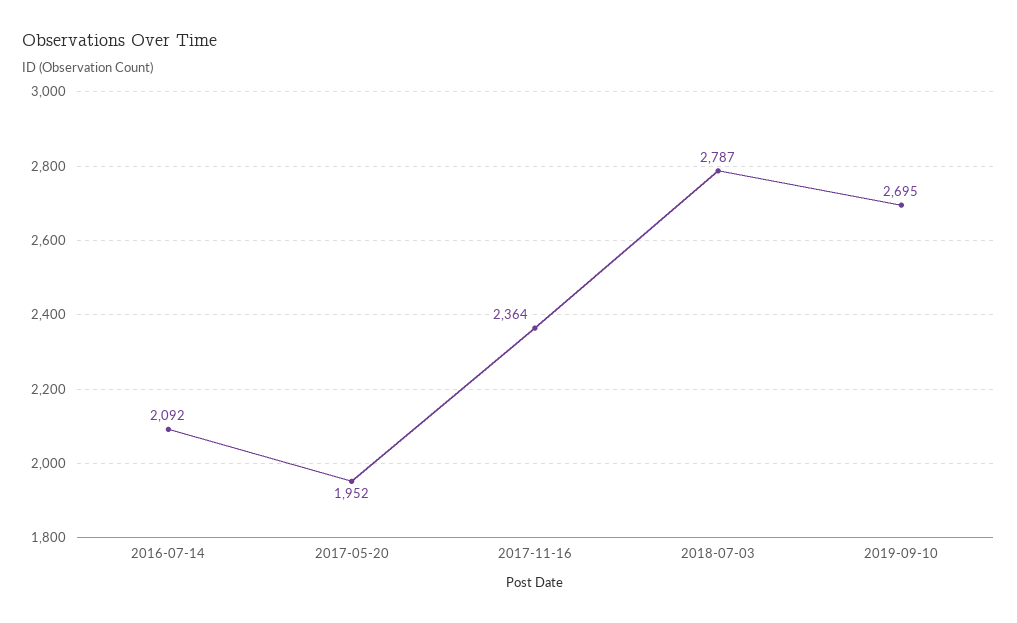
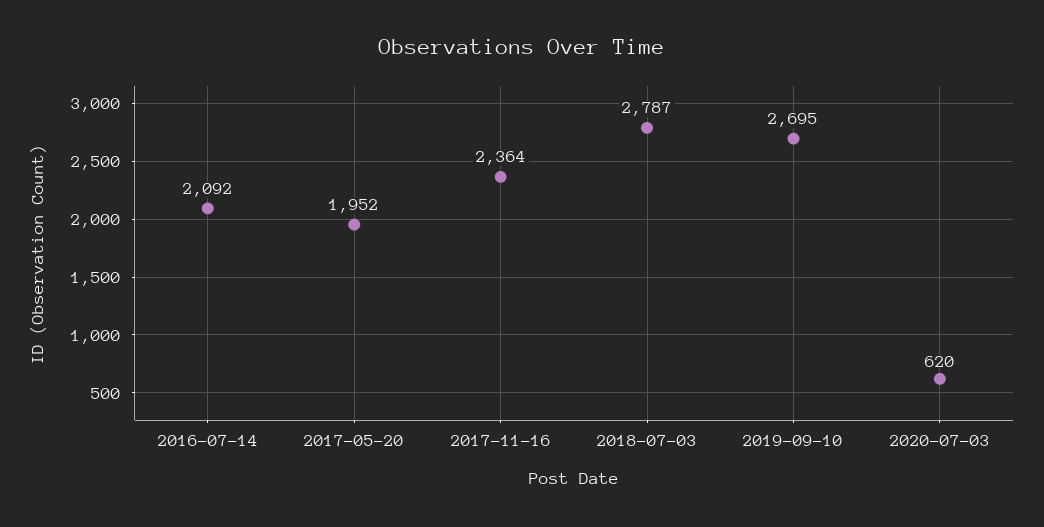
2020-07-03: none -> 620

